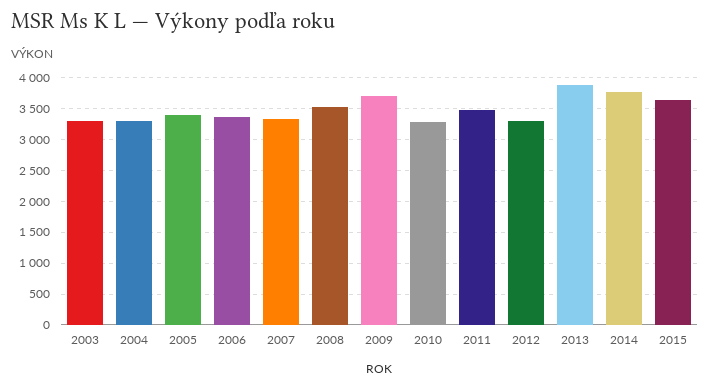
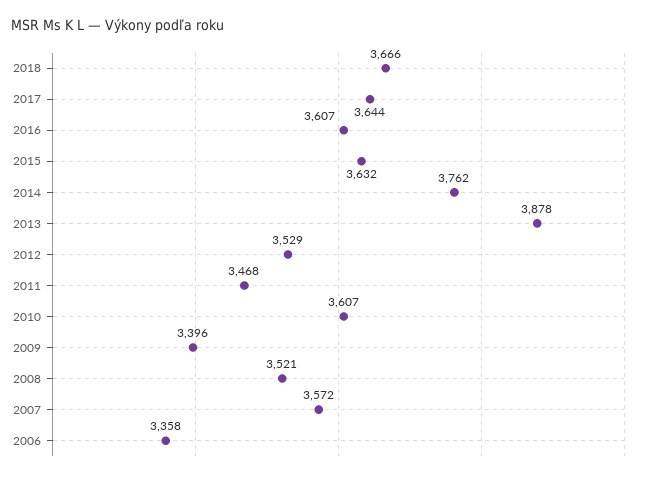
2003: 3300 -> none
2004: 3300 -> none
2005: 3400 -> none
2007: 3300 -> 3572
2009: 3700 -> 3396
2010: 3300 -> 3607
2012: 3300 -> 3529
2018: none -> 3666
2017: none -> 3644
2016: none -> 3607

